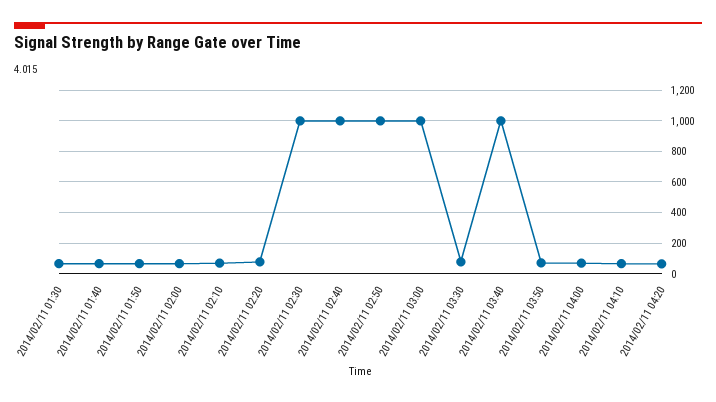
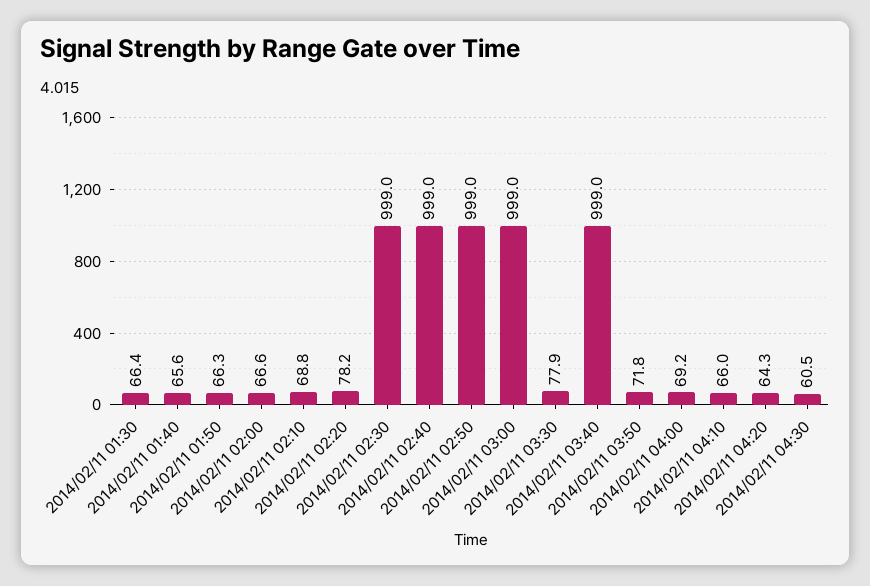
2014/02/11 04:30: none -> 60.5

